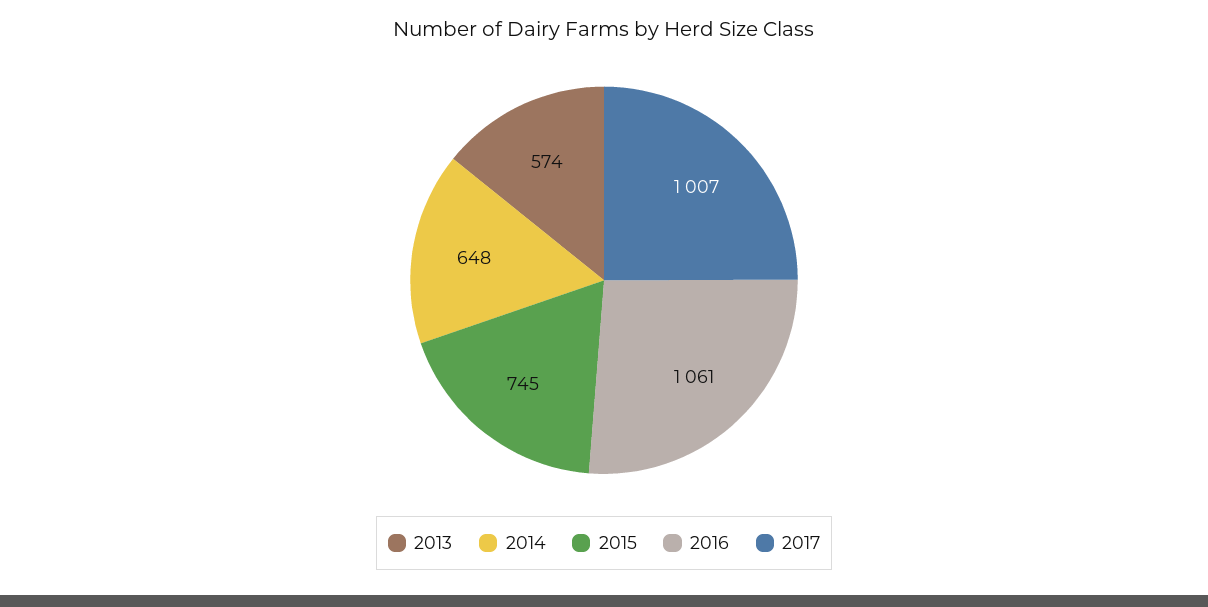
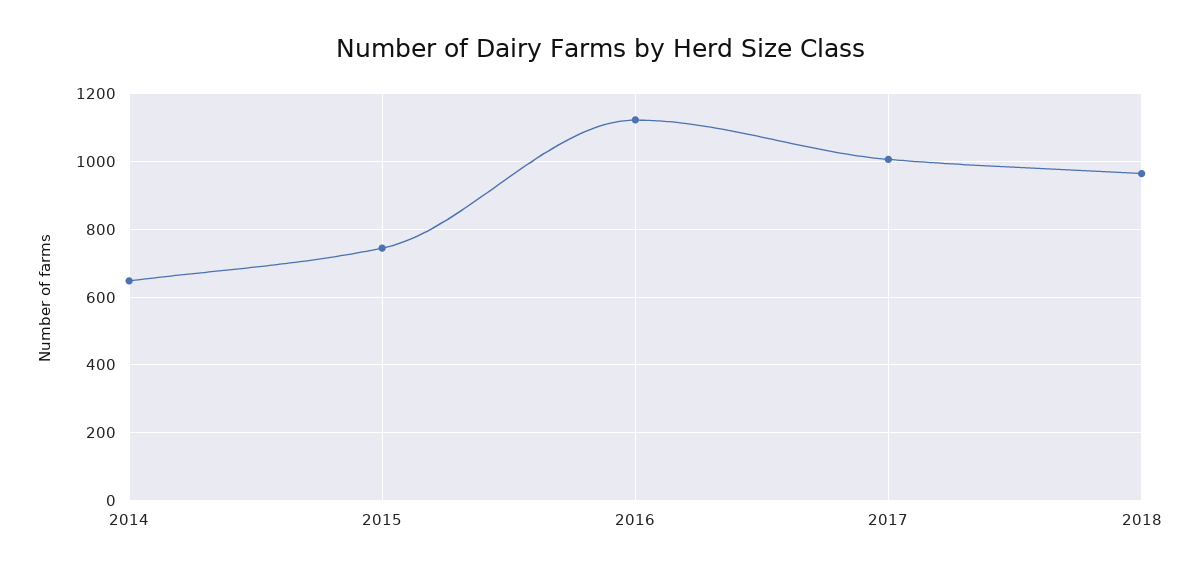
2013: 574 -> none
2016: 1061 -> 1120
2018: none -> 960

